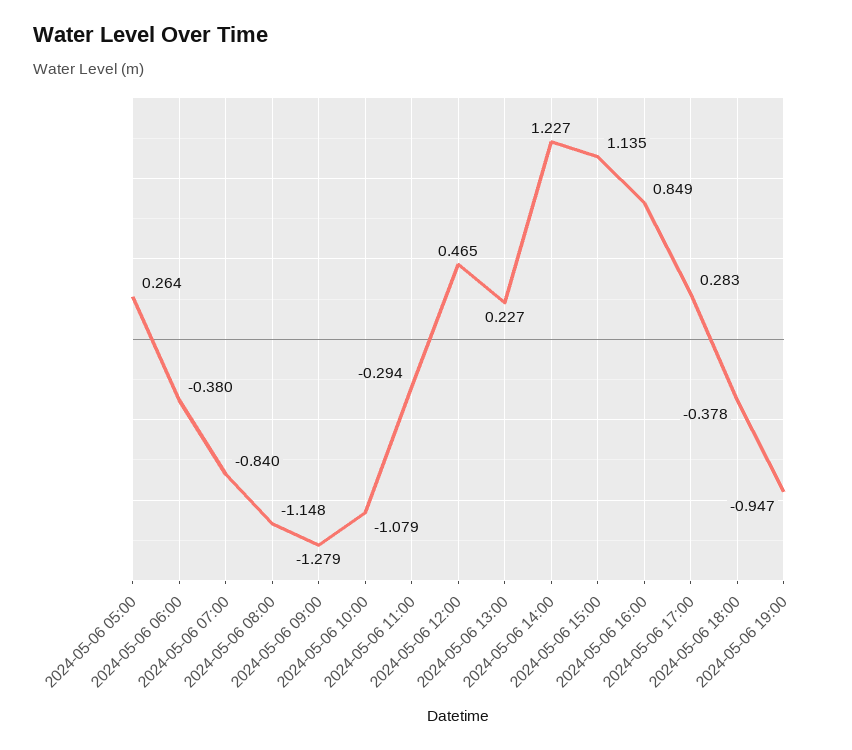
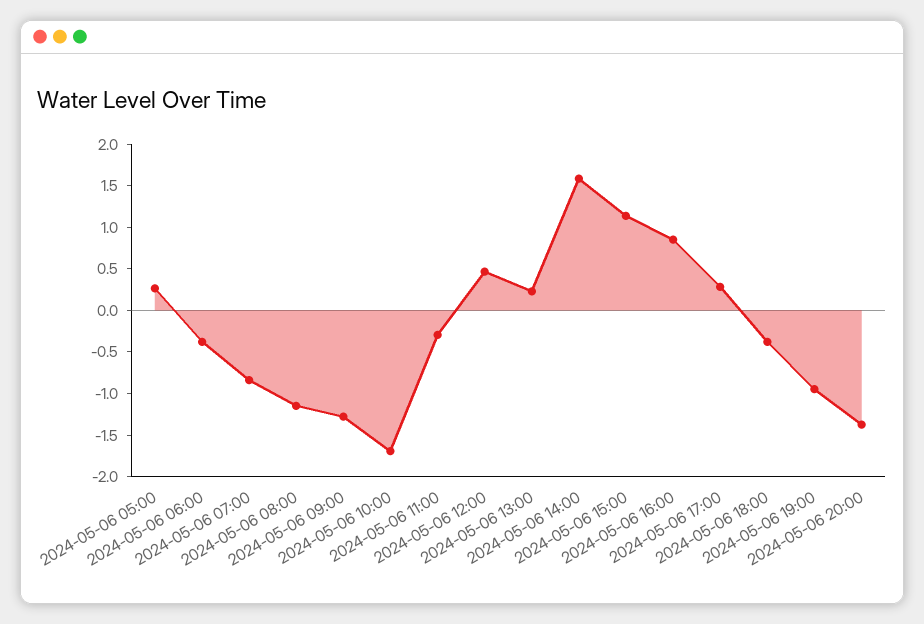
2024-05-06 10:00: -1.079 -> -1.7
2024-05-06 14:00: 1.227 -> 1.6
2024-05-06 20:00: none -> -1.4

